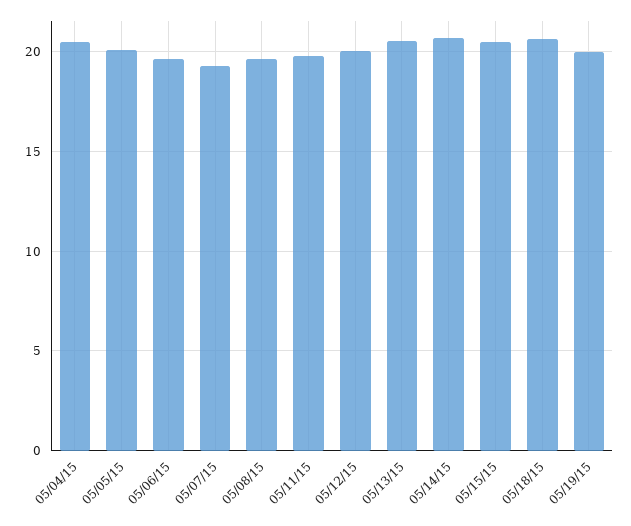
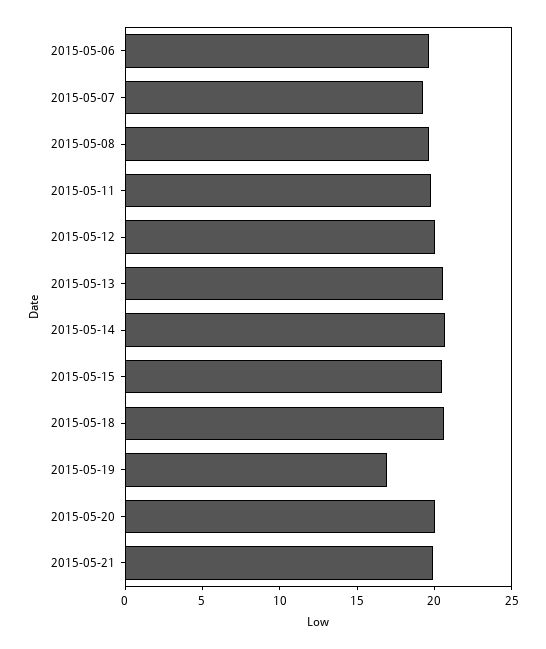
05/04/15: 20.5 -> none
05/05/15: 20 -> none
05/19/15: 20 -> 17
2015-05-20: none -> 20
2015-05-21: none -> 20

